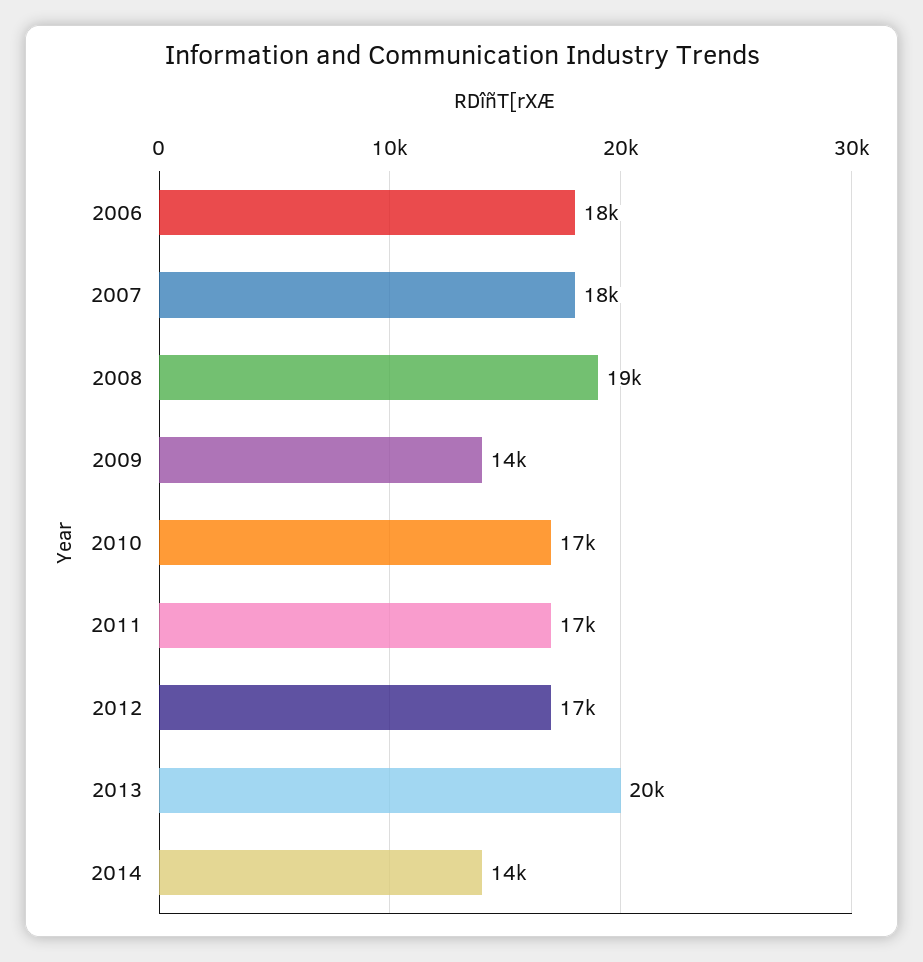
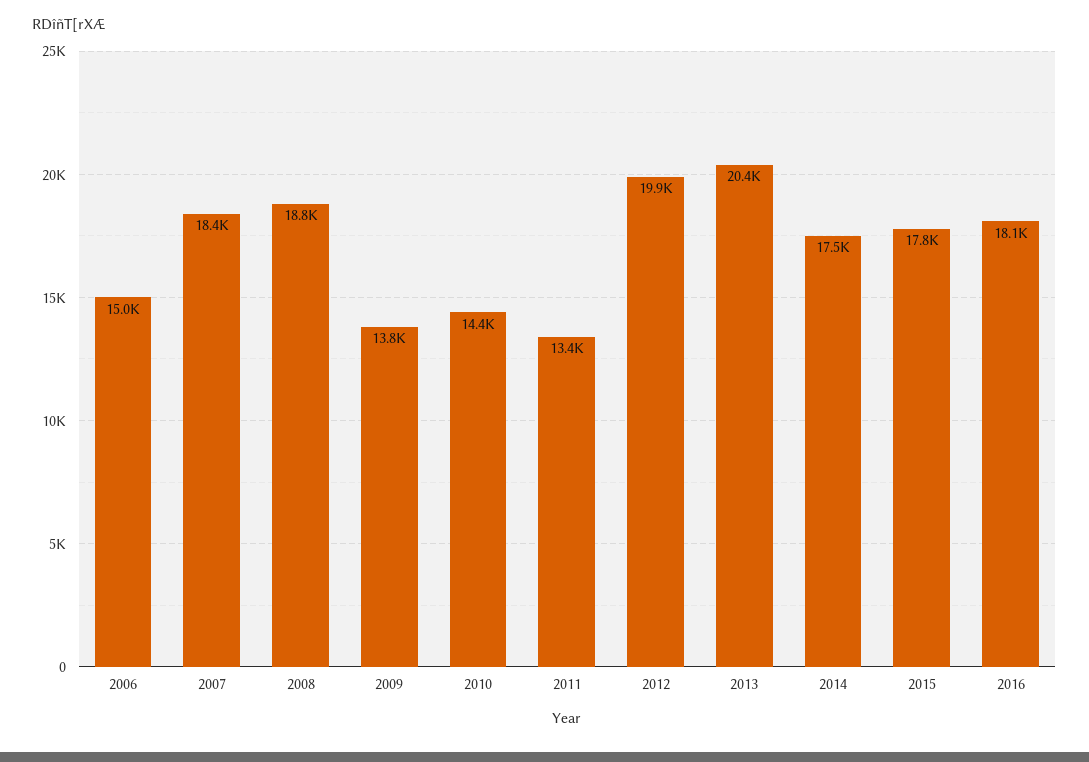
2006: 18000 -> 15000
2010: 17000 -> 14400
2011: 17000 -> 13400
2012: 17000 -> 19900
2014: 14000 -> 17500
2015: none -> 17800
2016: none -> 18100

